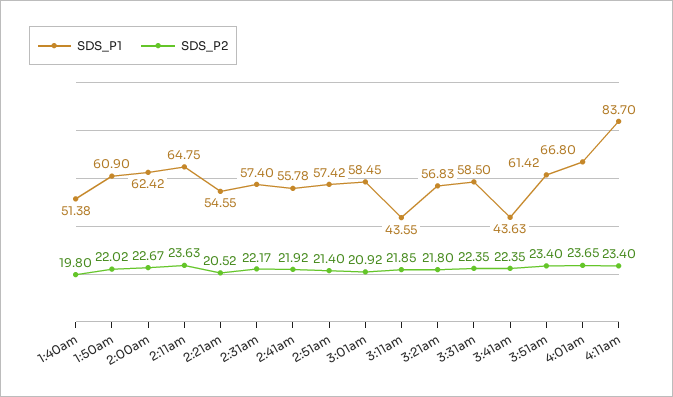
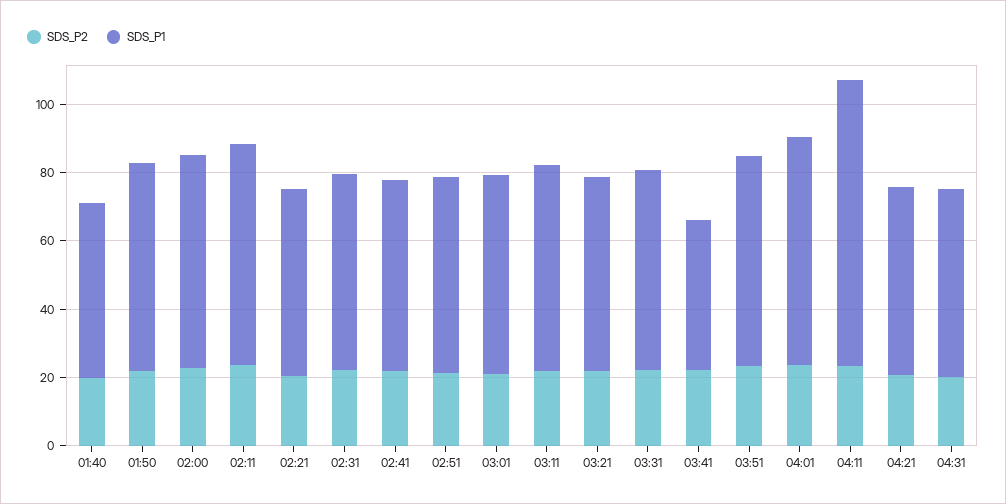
SDS_P1, 3:11am: 43.55 -> 60
SDS_P2, 04:21: none -> 20
SDS_P1, 04:21: none -> 55
SDS_P2, 04:31: none -> 20
SDS_P1, 04:31: none -> 55

